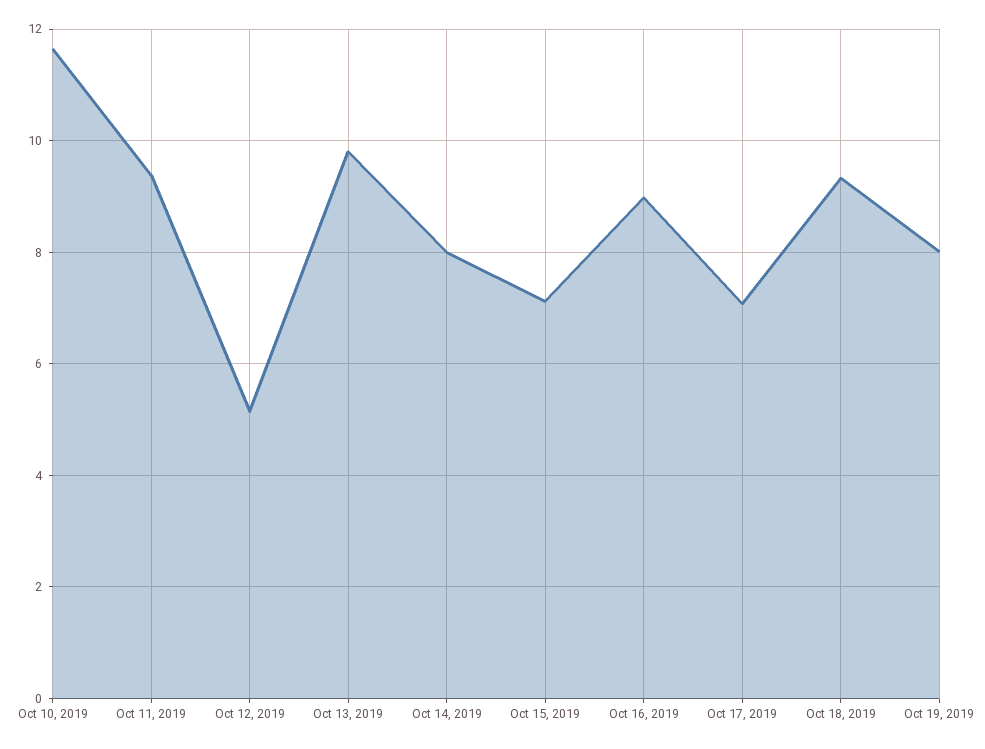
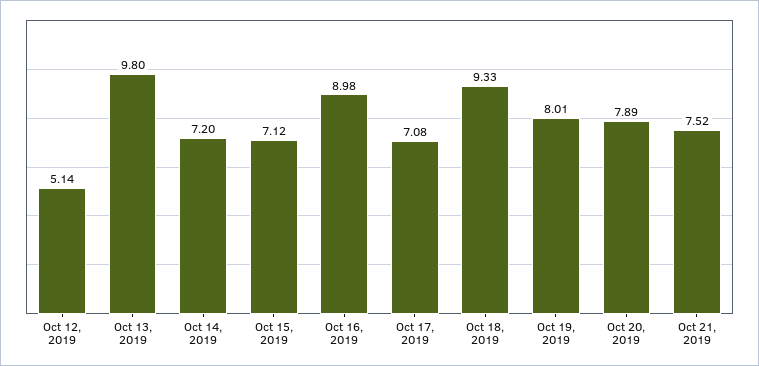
Oct 10, 2019: 11.6 -> none
Oct 11, 2019: 9.4 -> none
Oct 14, 2019: 8 -> 7.2
Oct 20, 2019: none -> 7.89
Oct 21, 2019: none -> 7.52

